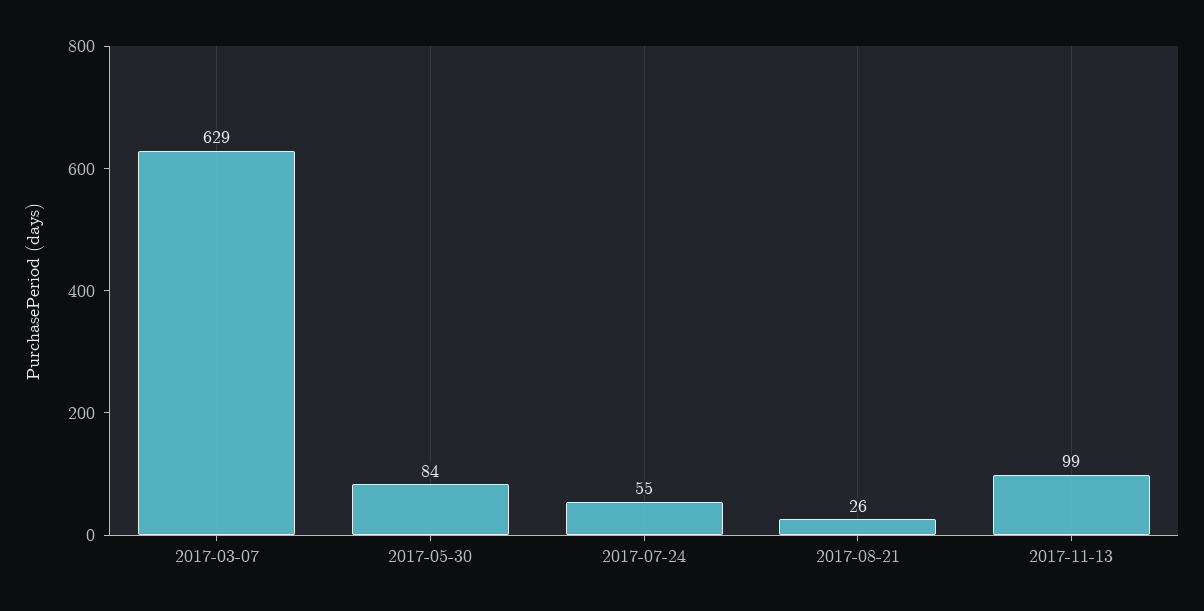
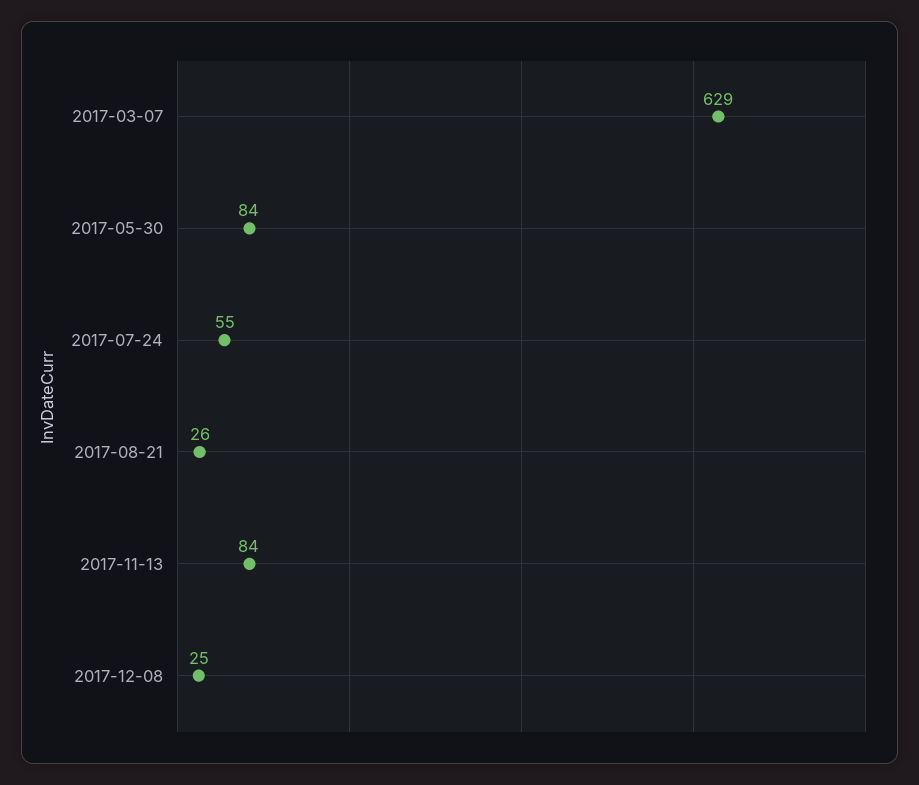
2017-11-13: 99 -> 84
2017-12-08: none -> 25

